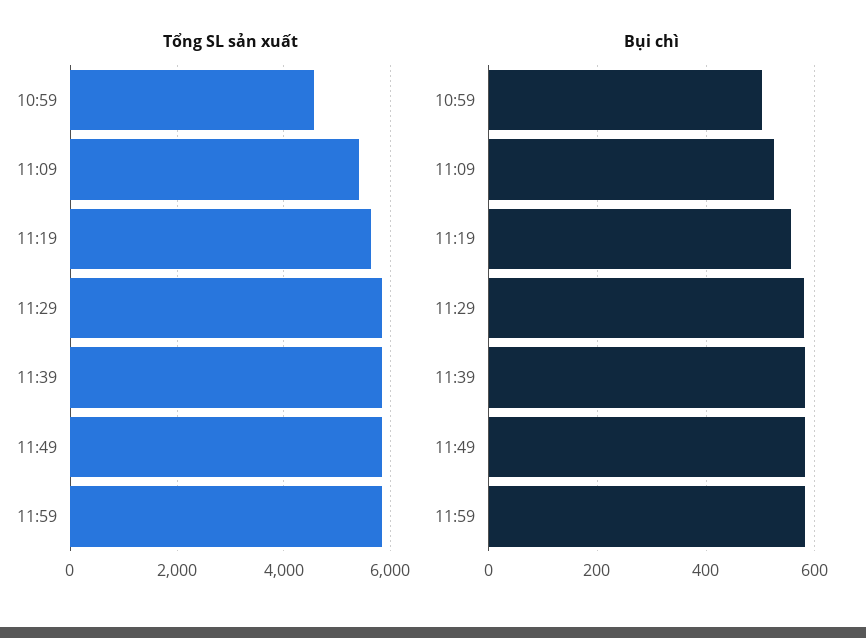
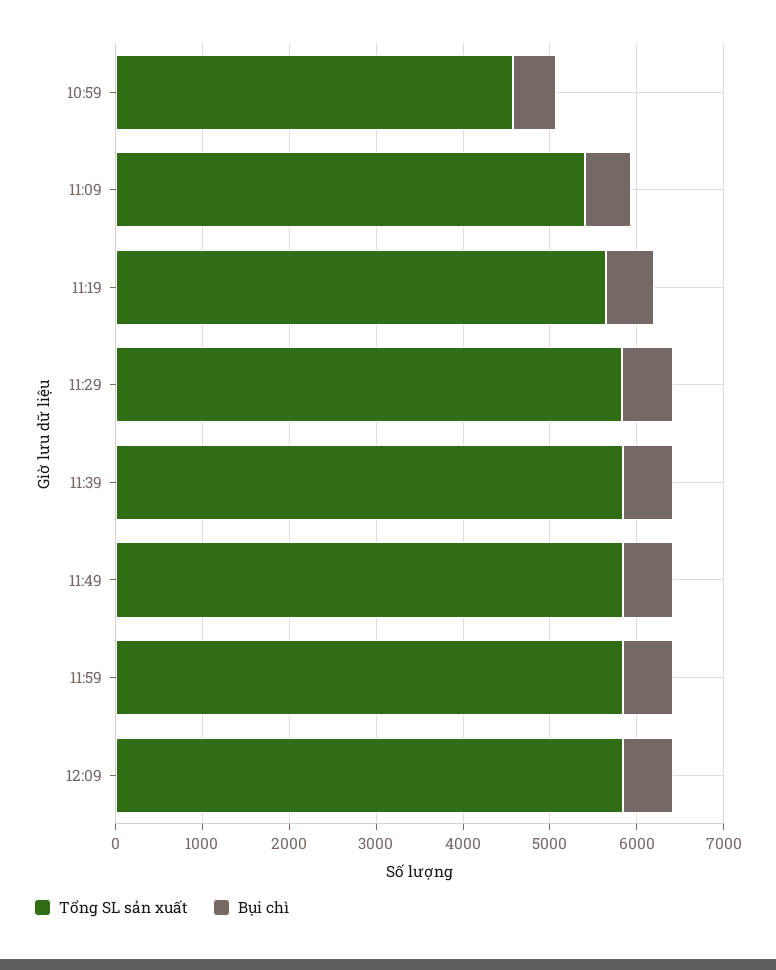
Tổng SL sản xuất, 12:09: none -> 5800
Bụi chì, 12:09: none -> 600

